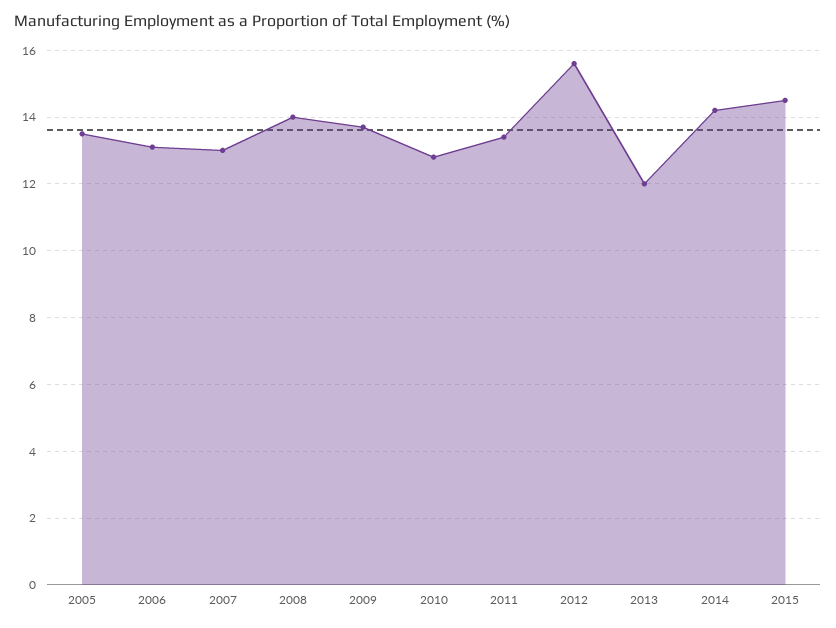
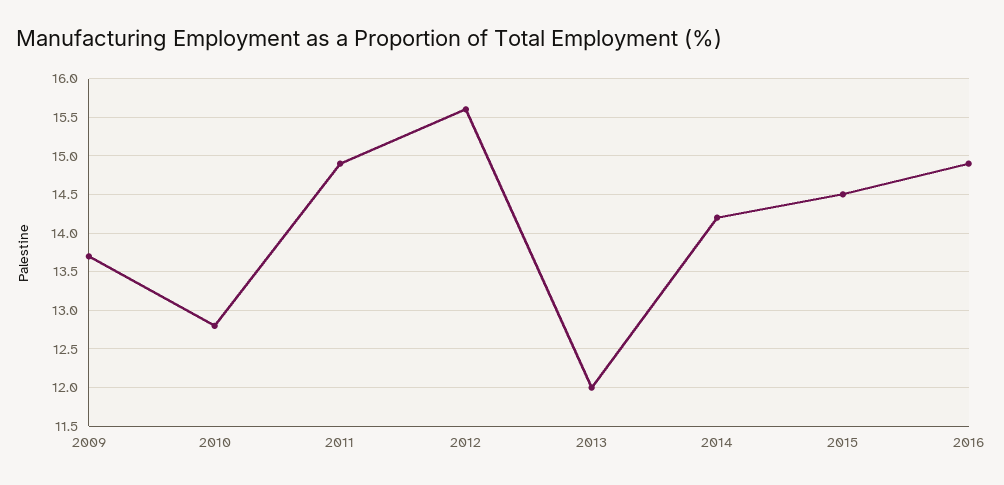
2005: 13.5 -> none
2006: 13 -> none
2007: 13 -> none
2008: 14 -> none
2011: 13.5 -> 14.9
2016: none -> 14.9

